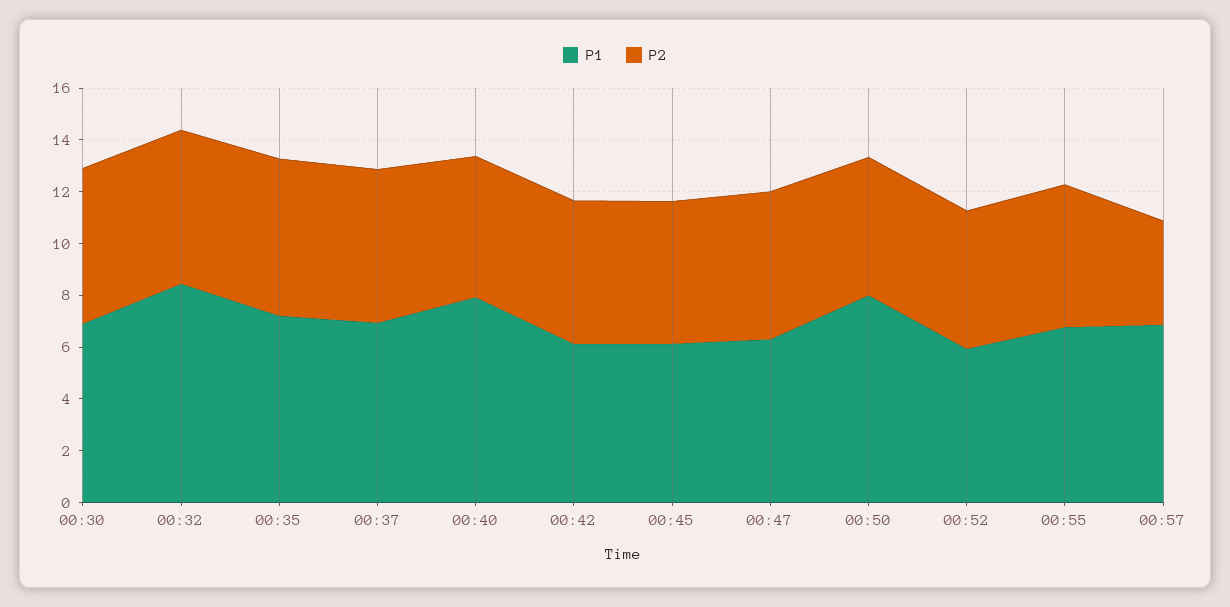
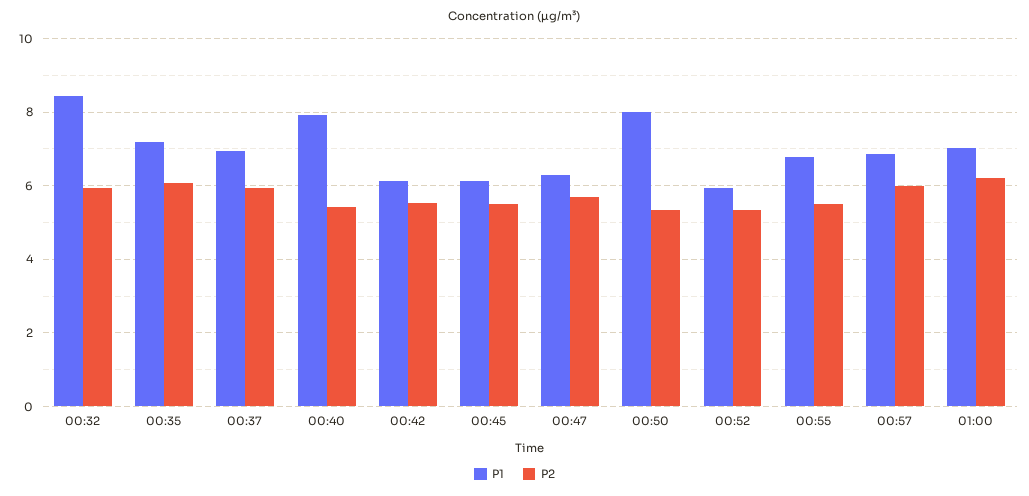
P1, 00:30: 7 -> none
P2, 00:30: 6 -> none
P2, 00:57: 4 -> 6
P1, 01:00: none -> 7
P2, 01:00: none -> 6.2

